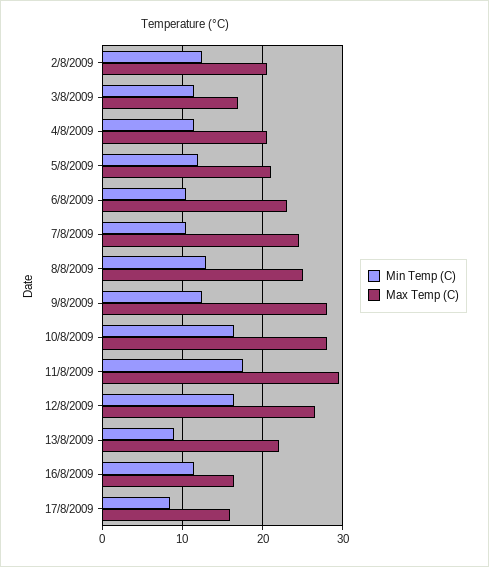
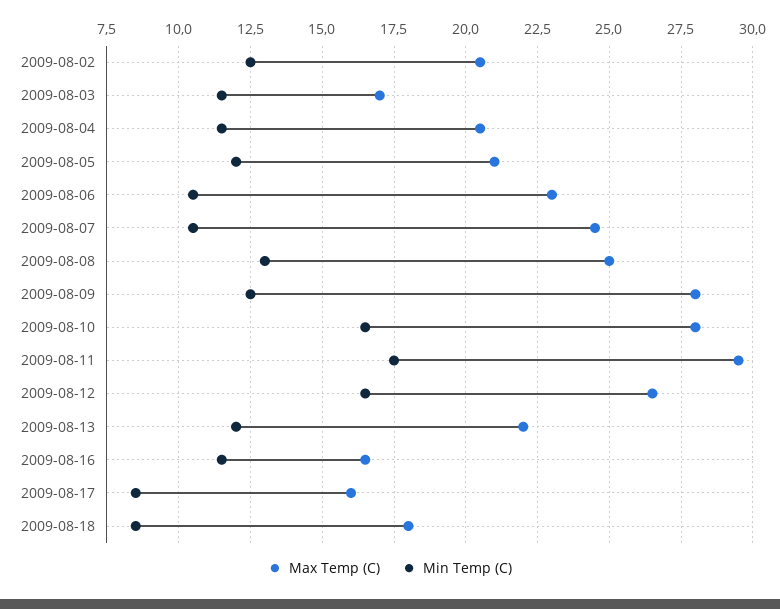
Min Temp (C), 13/8/2009: 9 -> 12
Max Temp (C), 2009-08-18: none -> 18
Min Temp (C), 2009-08-18: none -> 8.5

